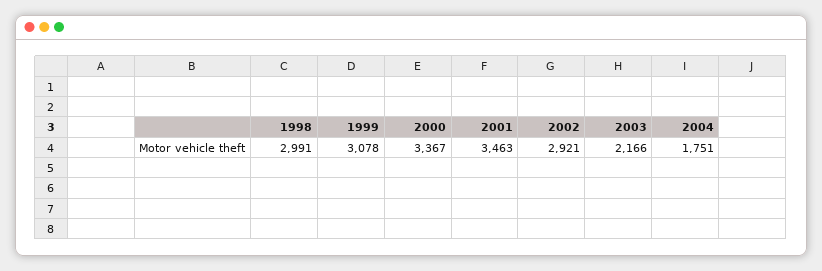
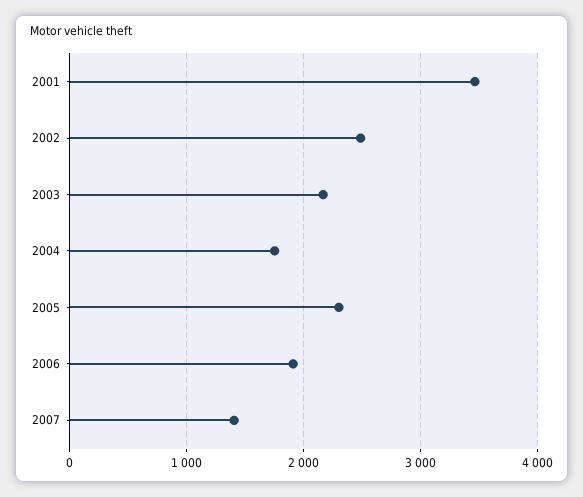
1998: 2991 -> none
1999: 3078 -> none
2000: 3367 -> none
2002: 2921 -> 2500
2005: none -> 2300
2006: none -> 1900
2007: none -> 1400

